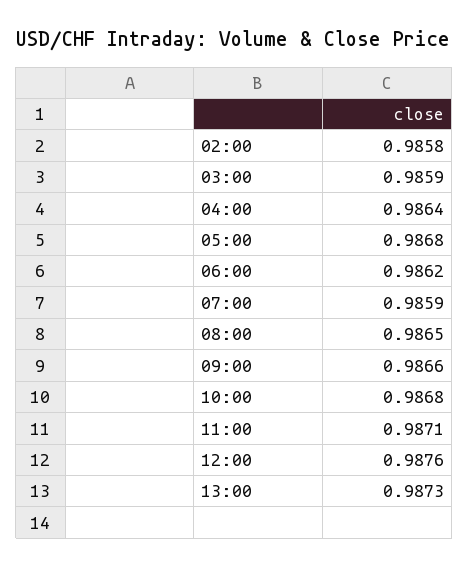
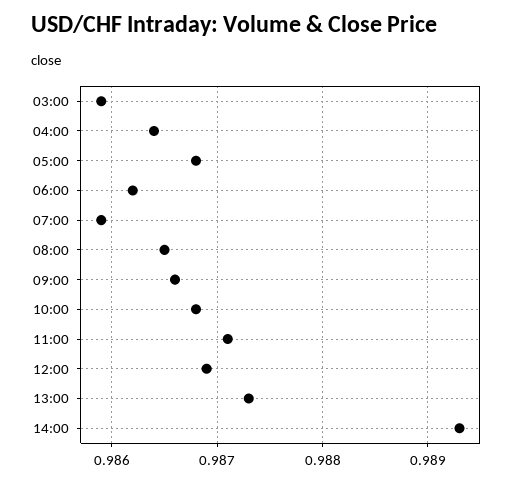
02:00: 0.9858 -> none
12:00: 0.9876 -> 0.9869
14:00: none -> 0.9893

